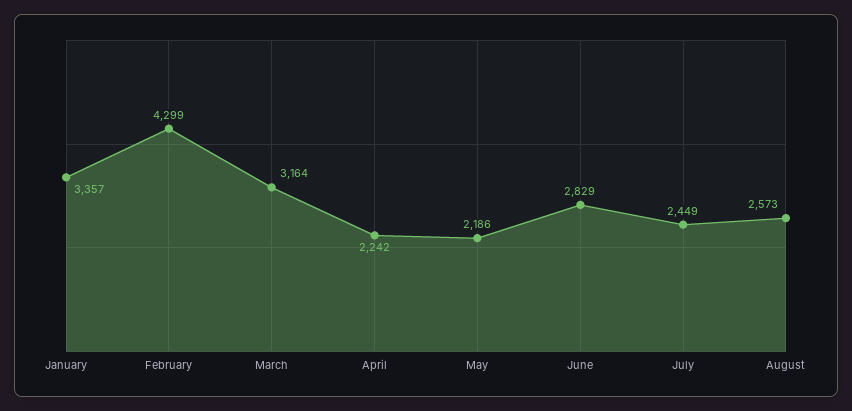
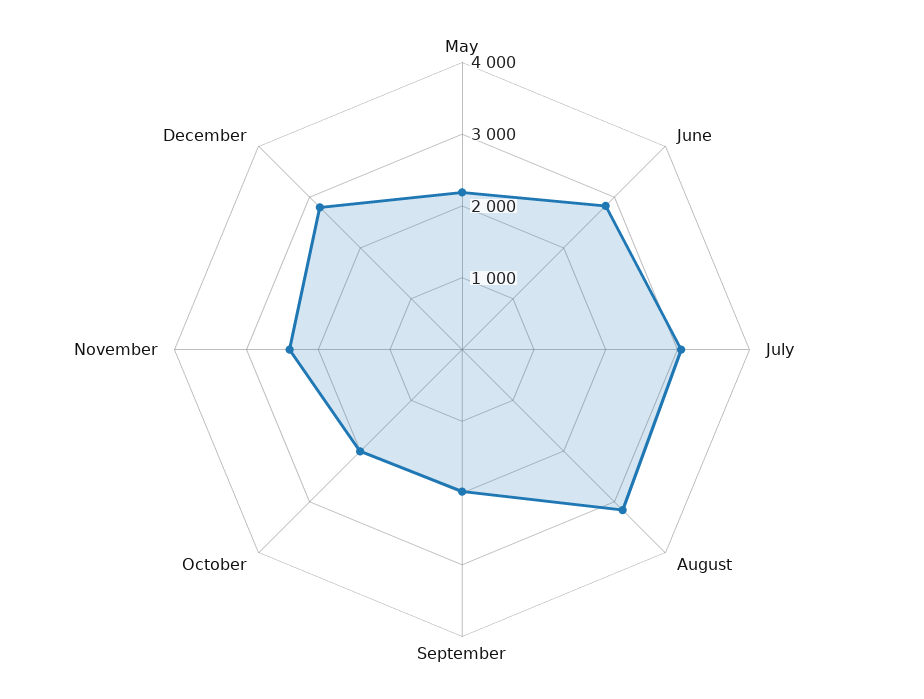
January: 3357 -> none
February: 4299 -> none
March: 3164 -> none
April: 2242 -> none
July: 2449 -> 3000
August: 2573 -> 3200
September: none -> 2000
October: none -> 2000
November: none -> 2400
December: none -> 2800

